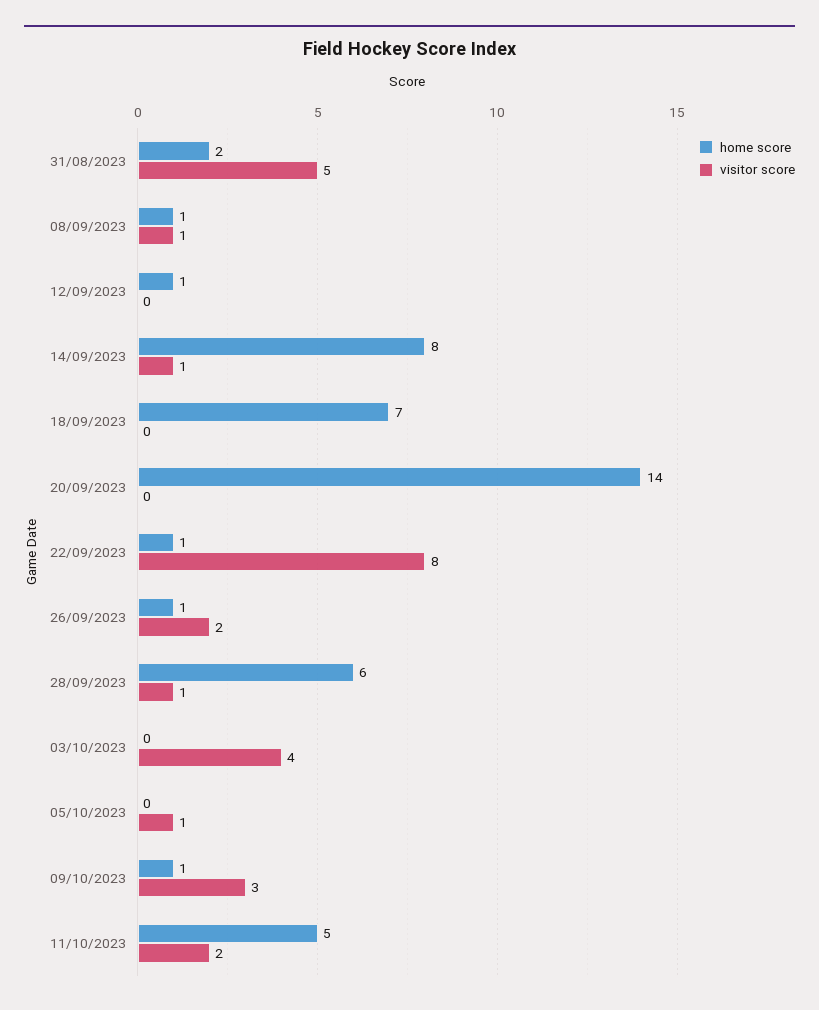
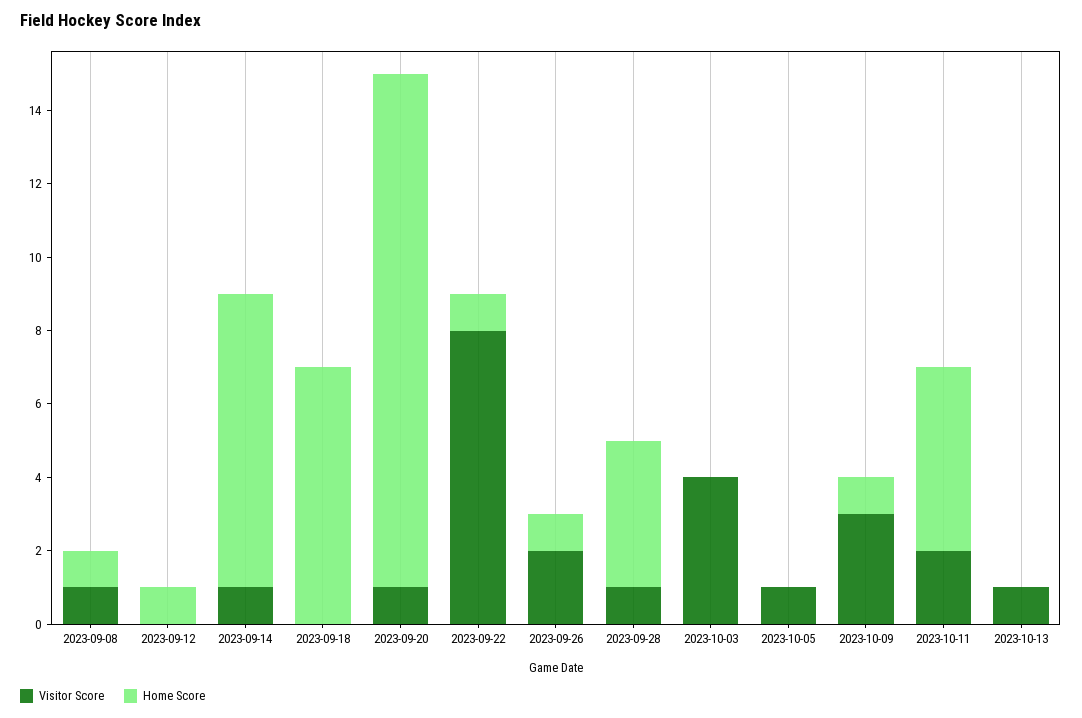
home score, 31/08/2023: 2 -> none
visitor score, 31/08/2023: 5 -> none
visitor score, 20/09/2023: 0 -> 1
home score, 28/09/2023: 6 -> 4
visitor score, 2023-10-13: none -> 1
home score, 2023-10-13: none -> 0

